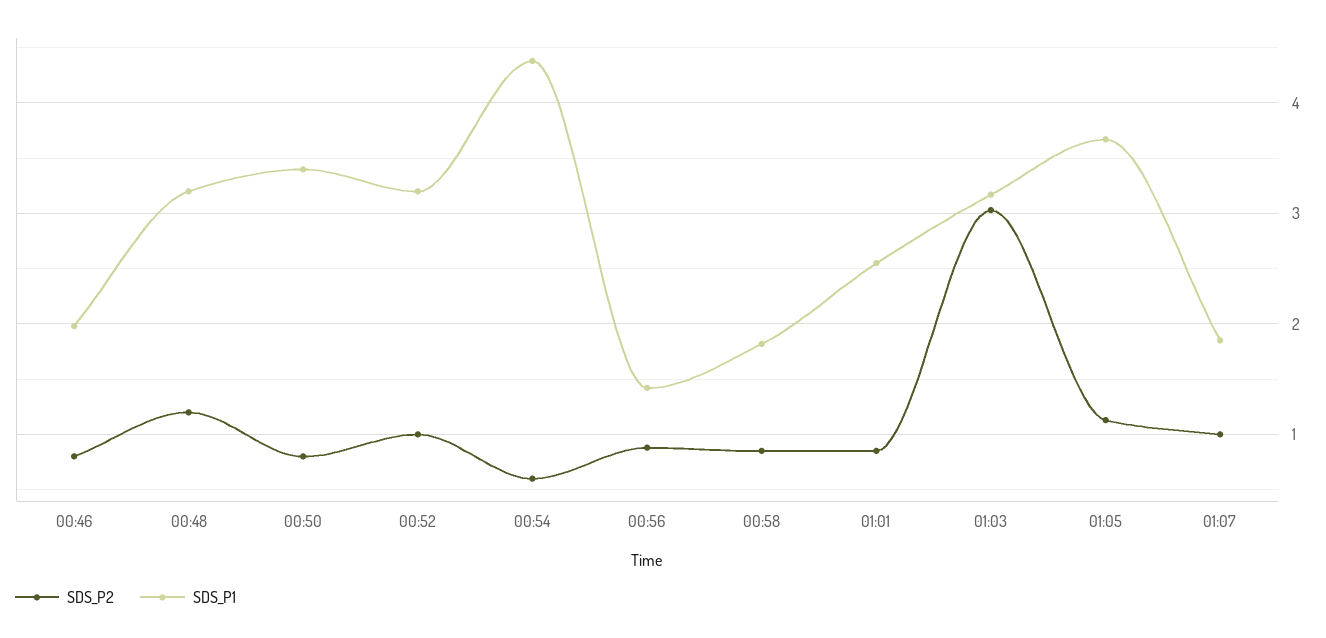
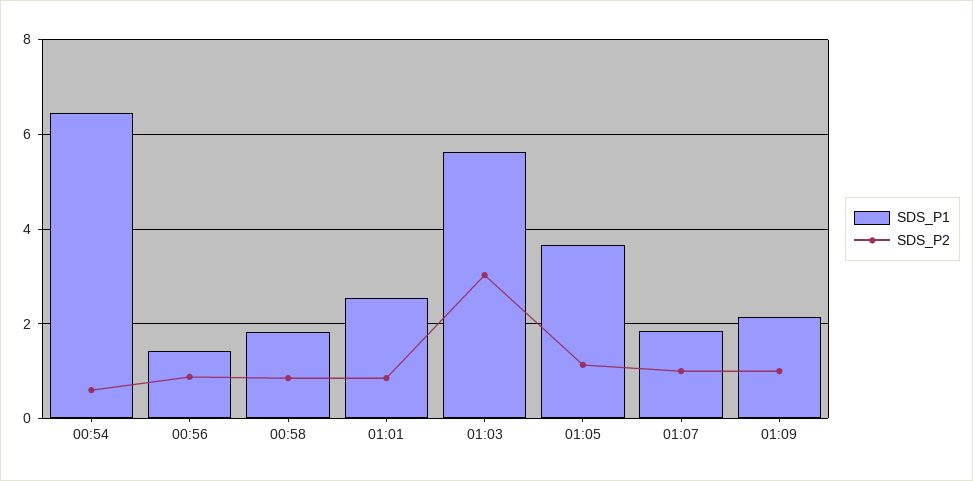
SDS_P2, 00:46: 0.8 -> none
SDS_P1, 00:46: 2 -> none
SDS_P2, 00:48: 1.2 -> none
SDS_P1, 00:48: 3.2 -> none
SDS_P2, 00:50: 0.8 -> none
SDS_P1, 00:50: 3.4 -> none
SDS_P2, 00:52: 1 -> none
SDS_P1, 00:52: 3.2 -> none
SDS_P1, 00:54: 4.4 -> 6.4
SDS_P1, 01:03: 3.2 -> 5.6
SDS_P1, 01:09: none -> 2.2
SDS_P2, 01:09: none -> 1

